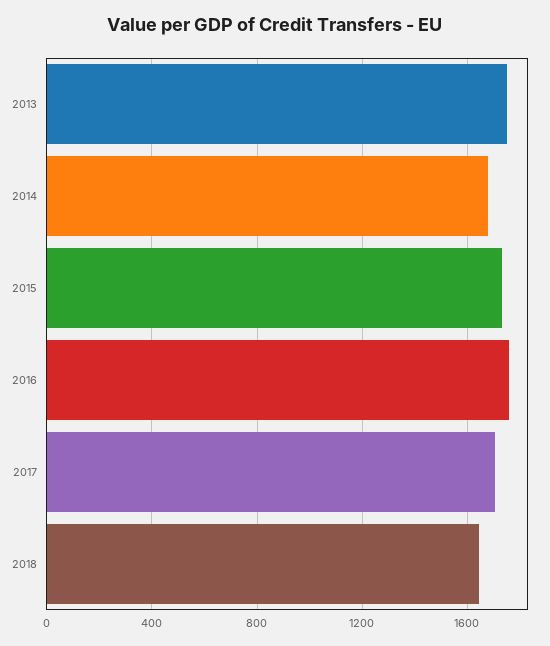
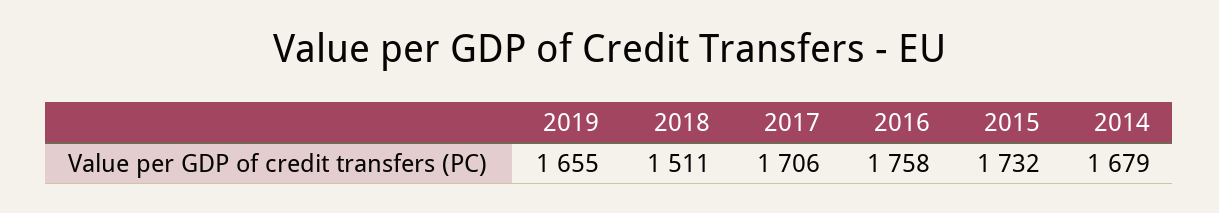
2013: 1750 -> none
2018: 1650 -> 1511
2019: none -> 1655

